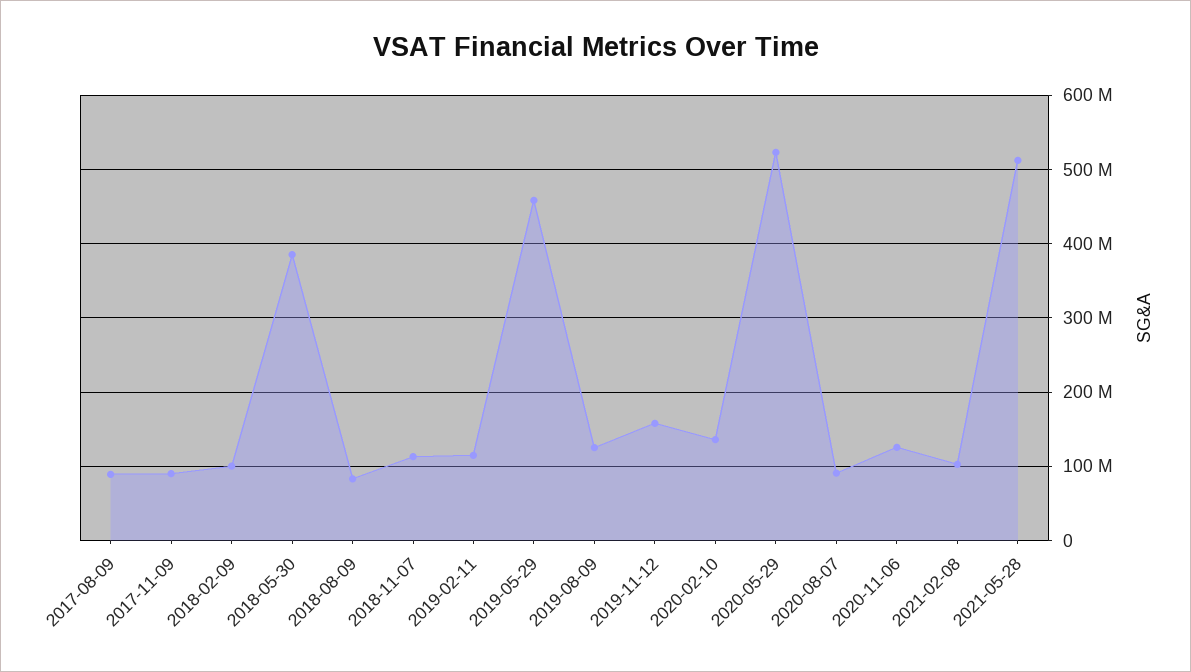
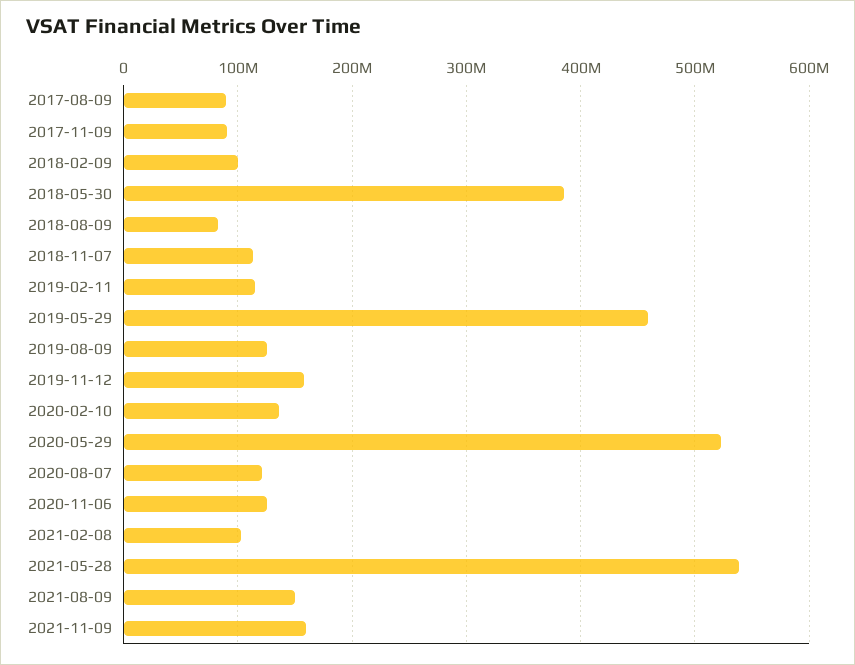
2020-08-07: 90000000 -> 120000000
2021-05-28: 510000000 -> 540000000
2021-08-09: none -> 150000000
2021-11-09: none -> 160000000

